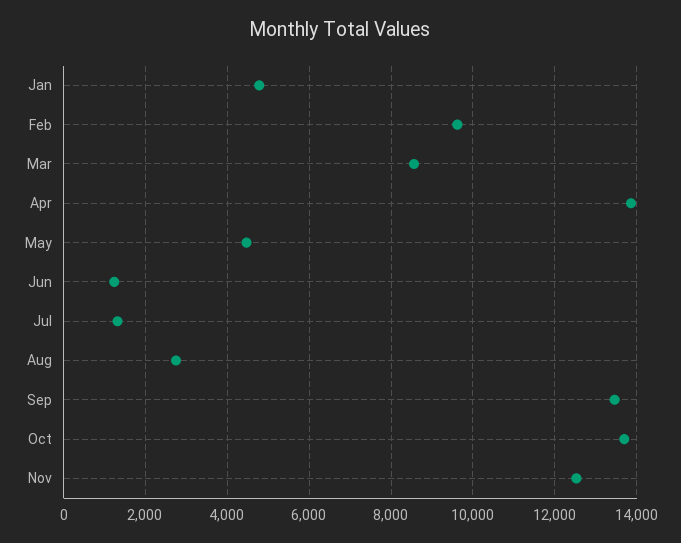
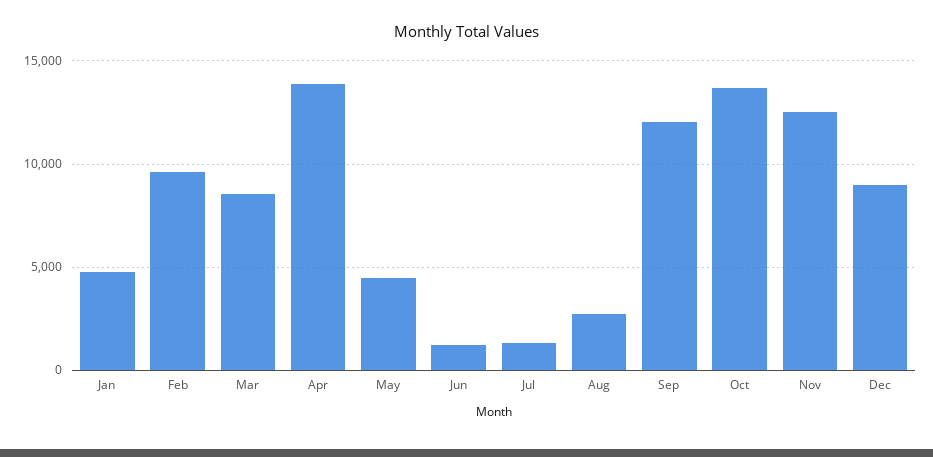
Sep: 13400 -> 12000
Dec: none -> 9000

